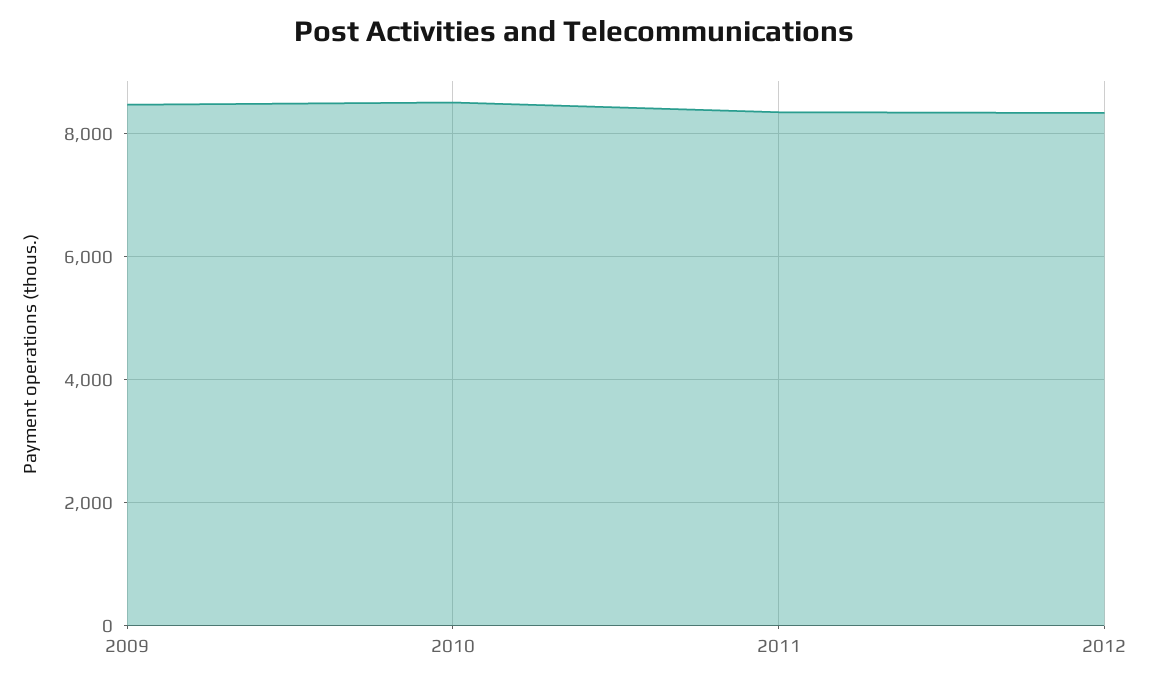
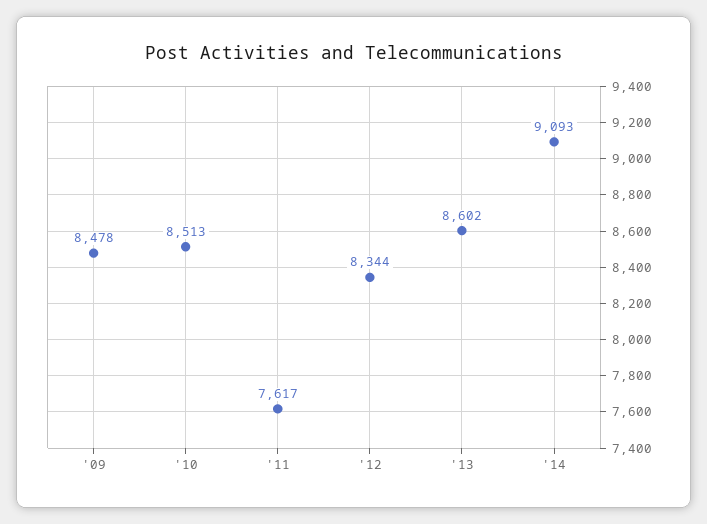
2011: 8400 -> 7617
'13: none -> 8602
'14: none -> 9093

